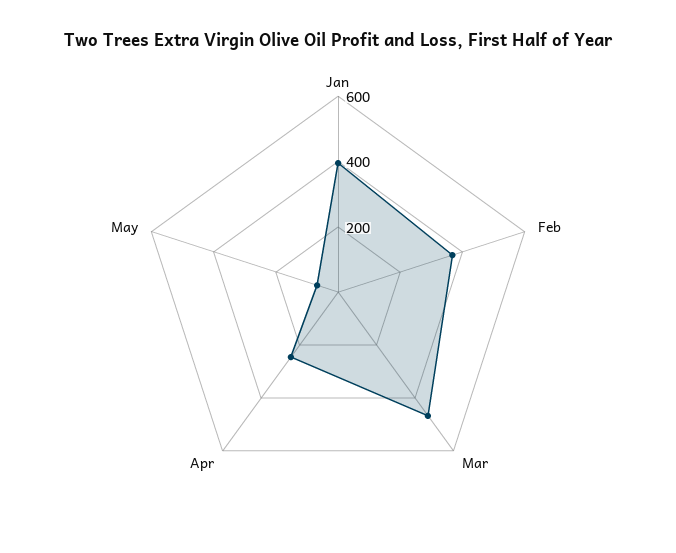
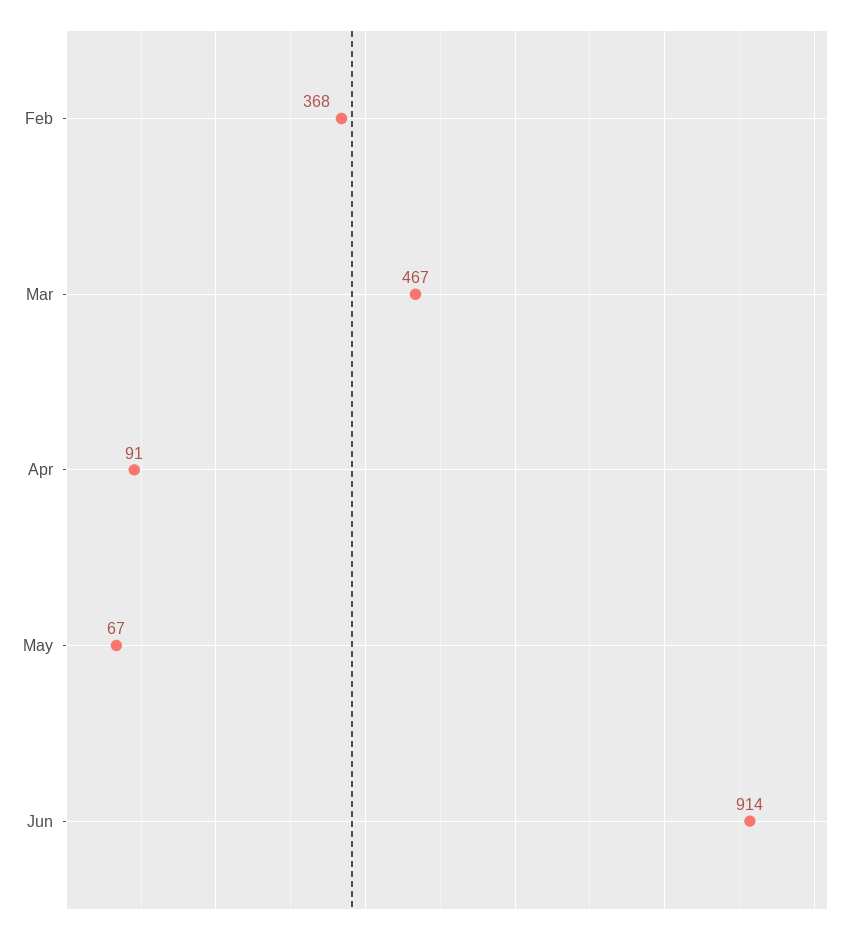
Jan: 400 -> none
Apr: 250 -> 91
Jun: none -> 914

